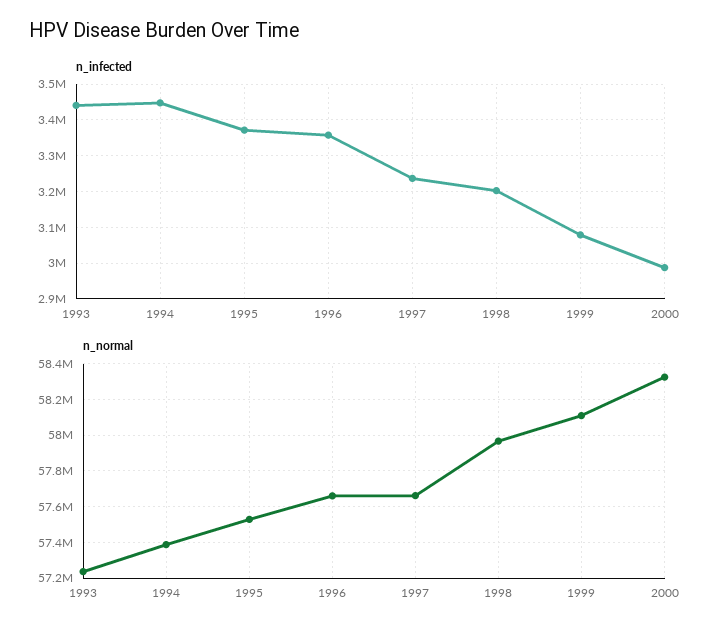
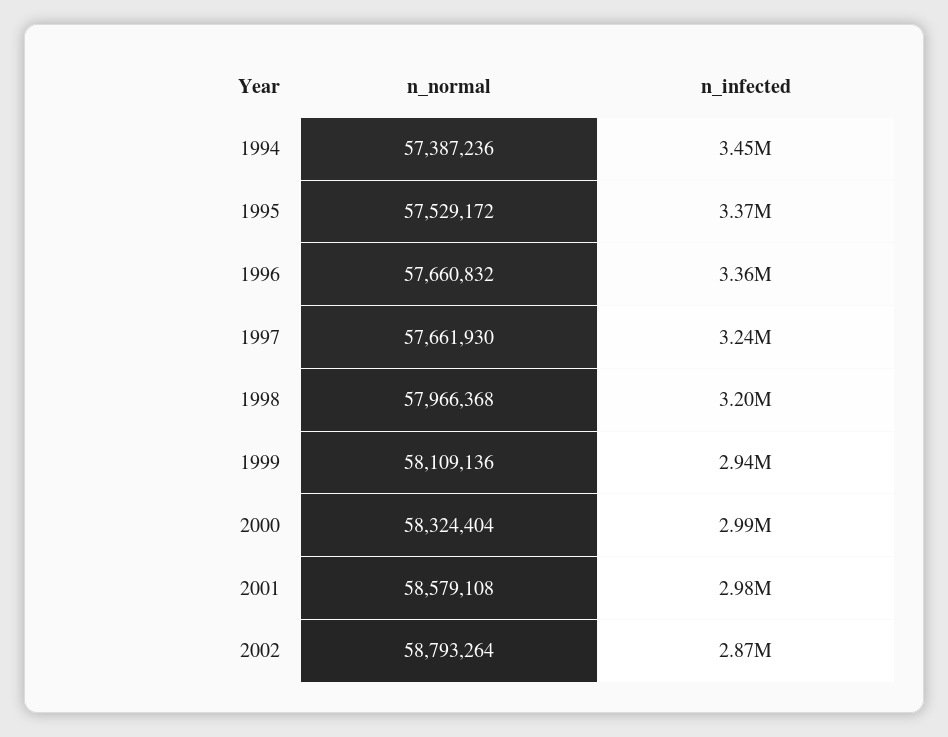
n_infected, 1993: 3440000 -> none
n_infected, 1999: 3080000 -> 2940000
n_normal, 1993: 57250000 -> none
n_normal, 2001: none -> 58579108
n_infected, 2001: none -> 2980000
n_normal, 2002: none -> 58793264
n_infected, 2002: none -> 2870000

